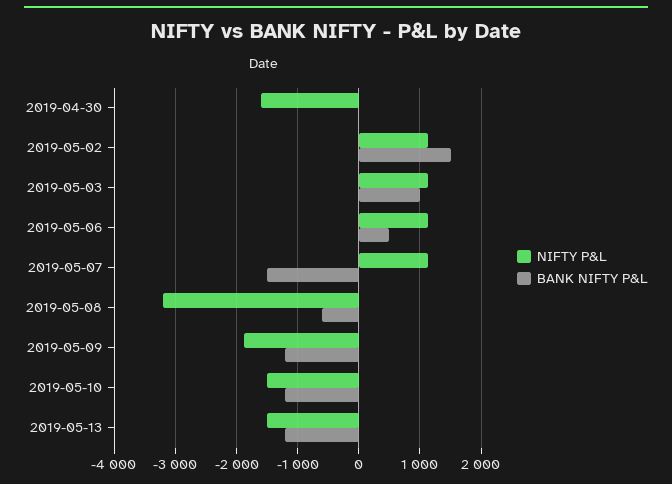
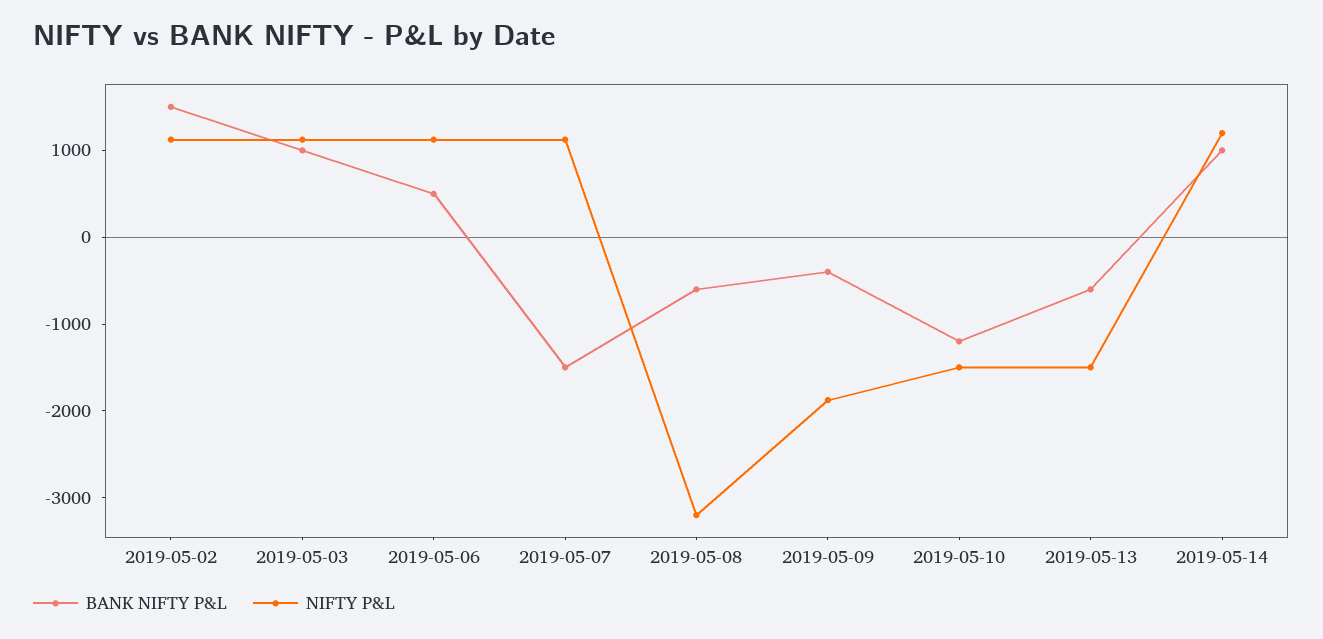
NIFTY P&L, 2019-04-30: -1600 -> none
BANK NIFTY P&L, 2019-04-30: 0 -> none
BANK NIFTY P&L, 2019-05-09: -1200 -> -400
BANK NIFTY P&L, 2019-05-13: -1200 -> -600
BANK NIFTY P&L, 2019-05-14: none -> 1000
NIFTY P&L, 2019-05-14: none -> 1200

